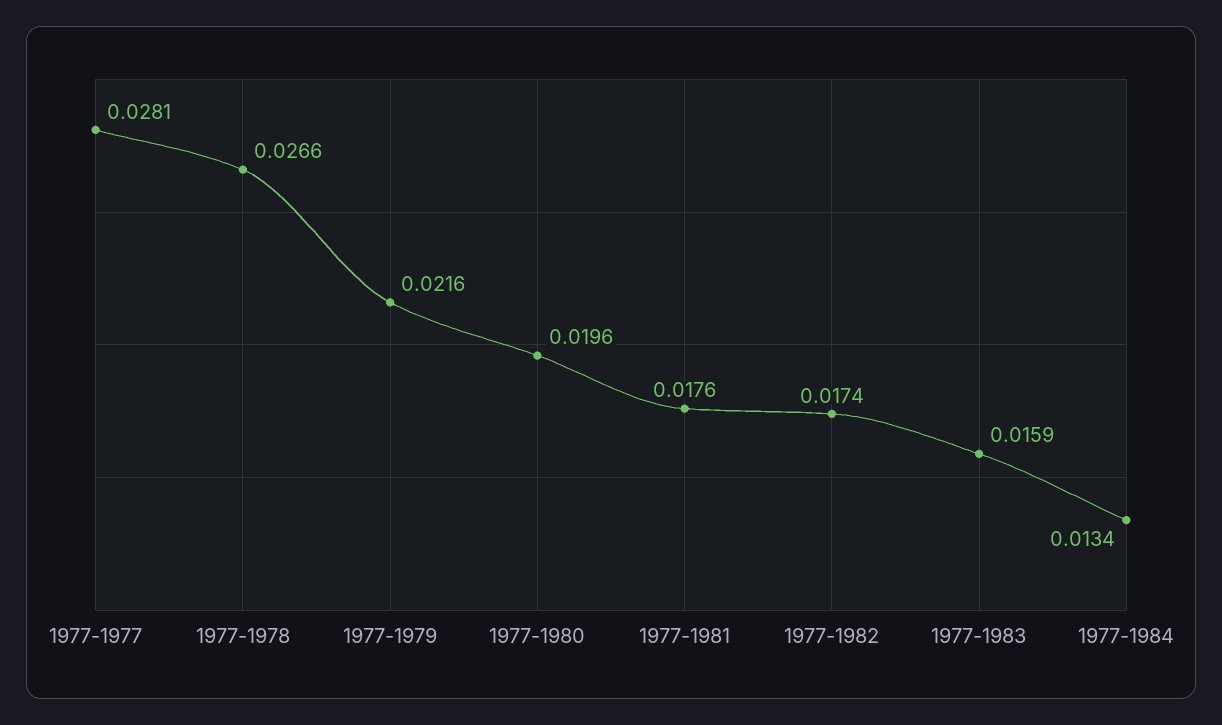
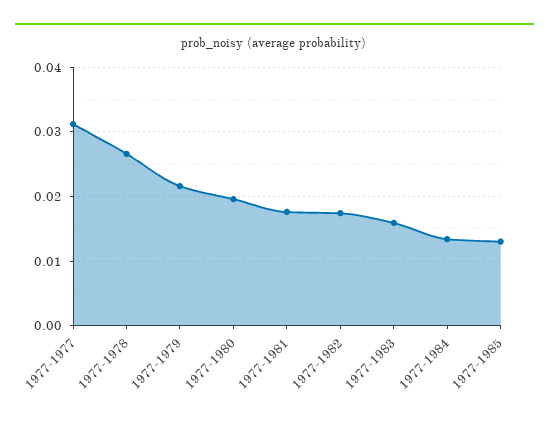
1977-1977: 0.0281 -> 0.031
1977-1985: none -> 0.013

